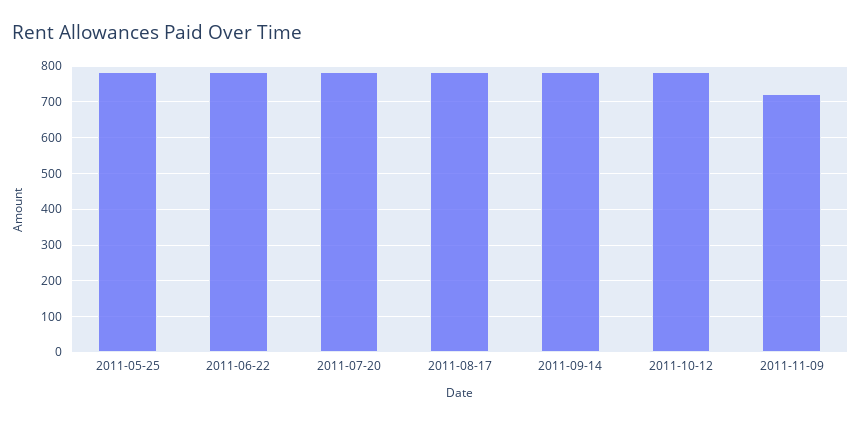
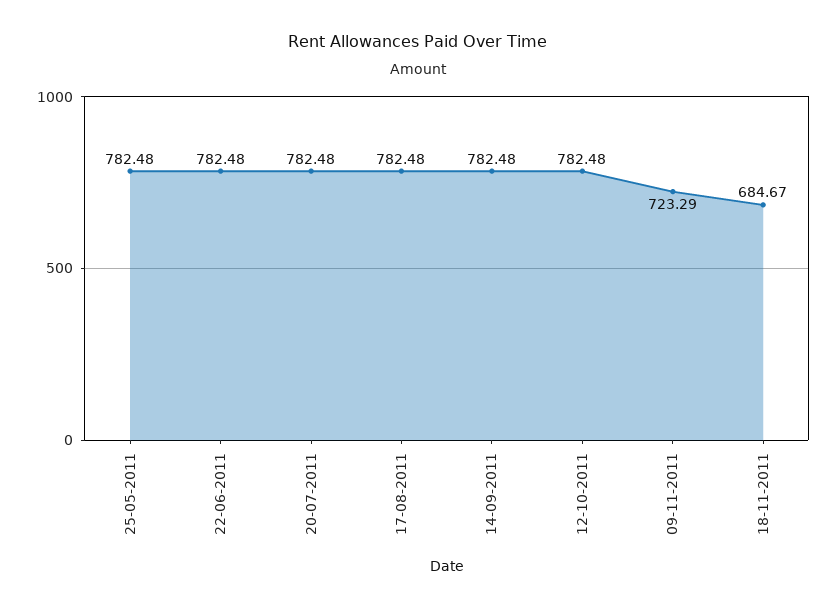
18-11-2011: none -> 684.67

